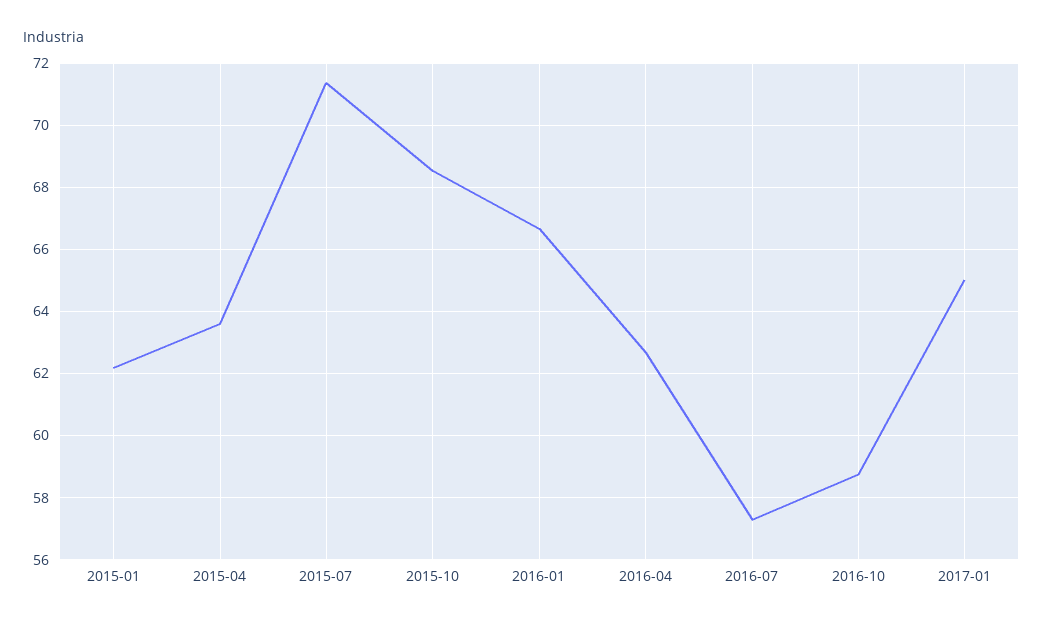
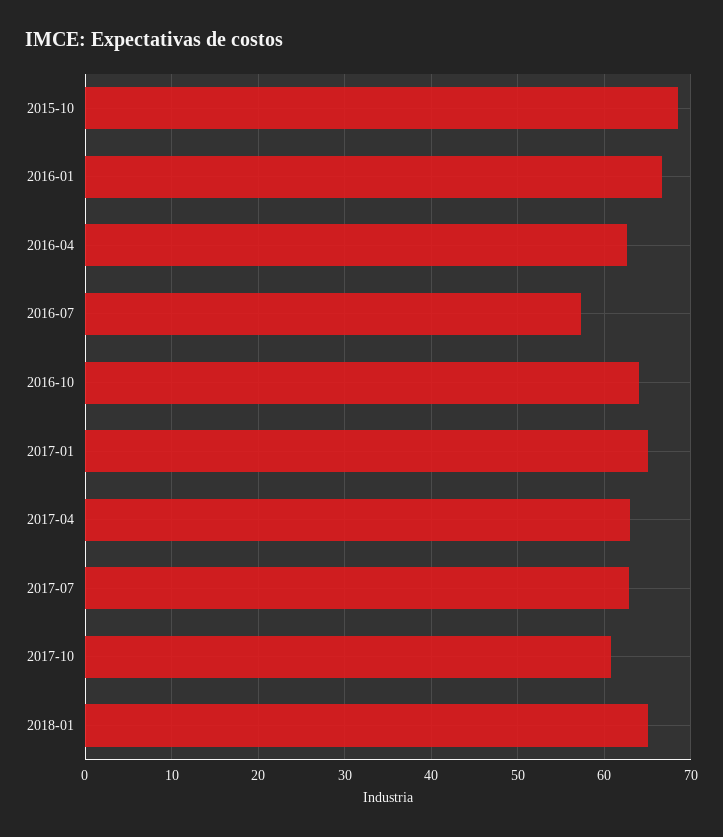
2015-01: 62.2 -> none
2015-04: 63.6 -> none
2015-07: 71.4 -> none
2016-10: 58.8 -> 64
2017-04: none -> 63
2017-07: none -> 63
2017-10: none -> 61
2018-01: none -> 65

